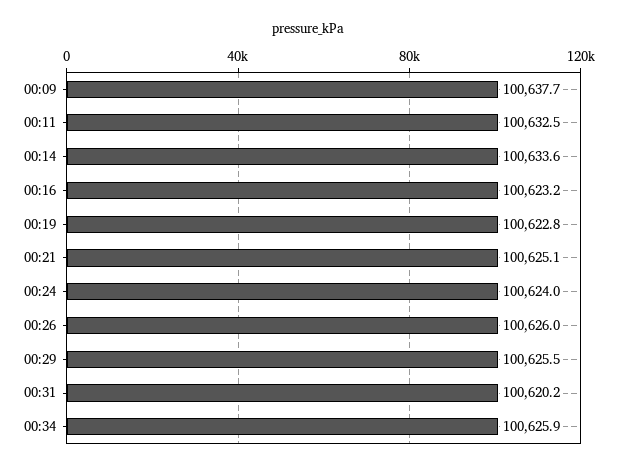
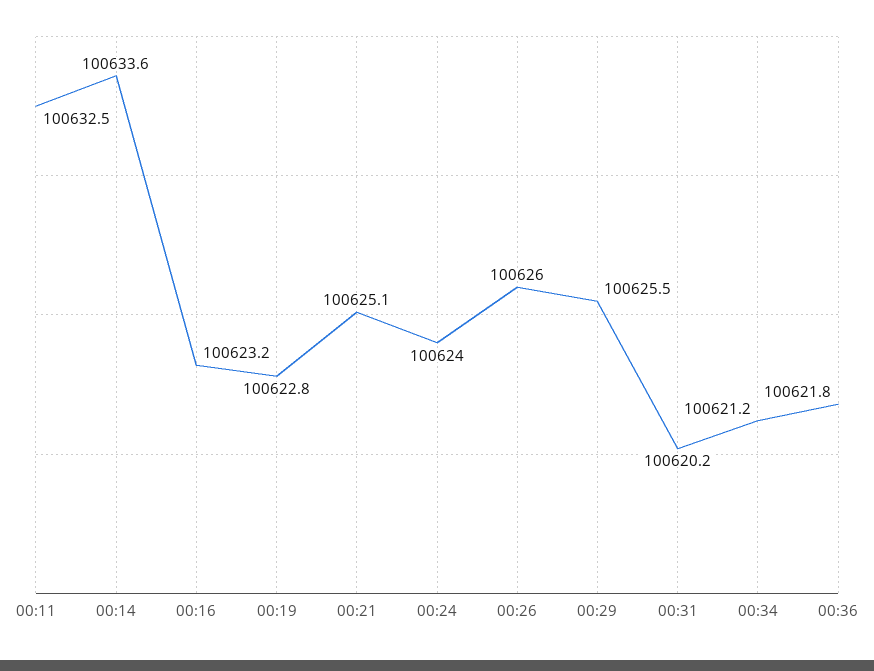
00:09: 100637.7 -> none
00:34: 100625.9 -> 100621.2
00:36: none -> 100621.8

